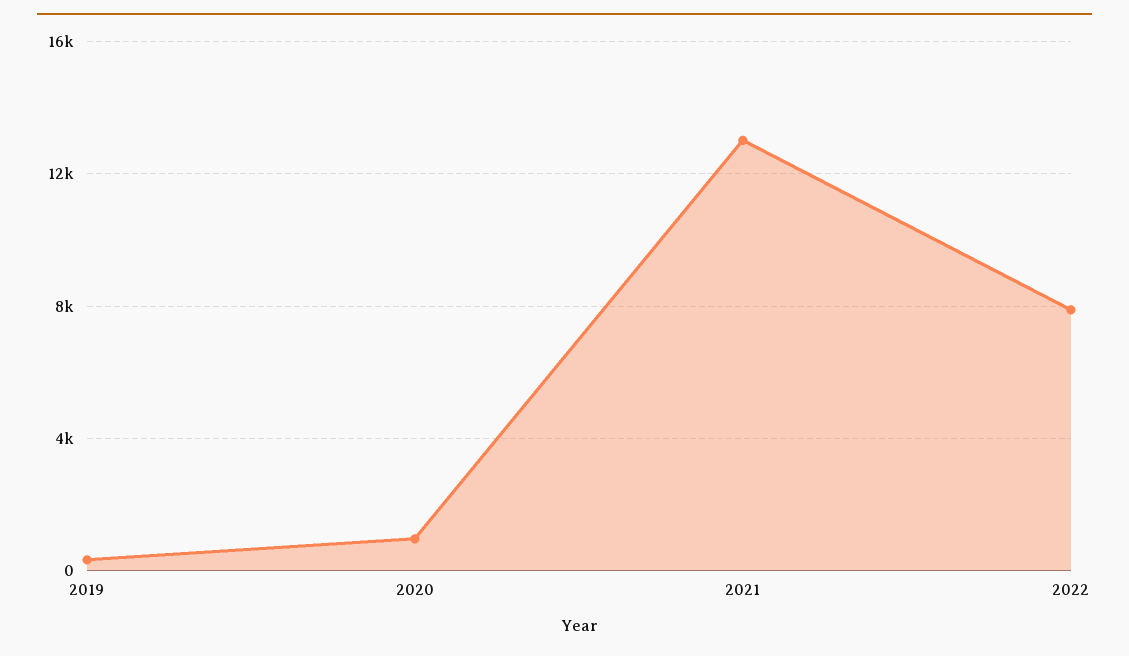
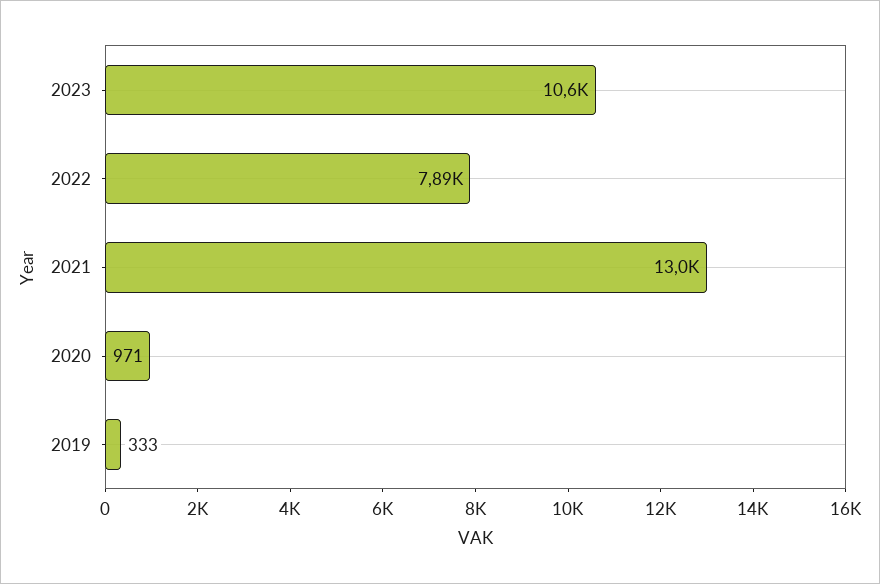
2023: none -> 10600

